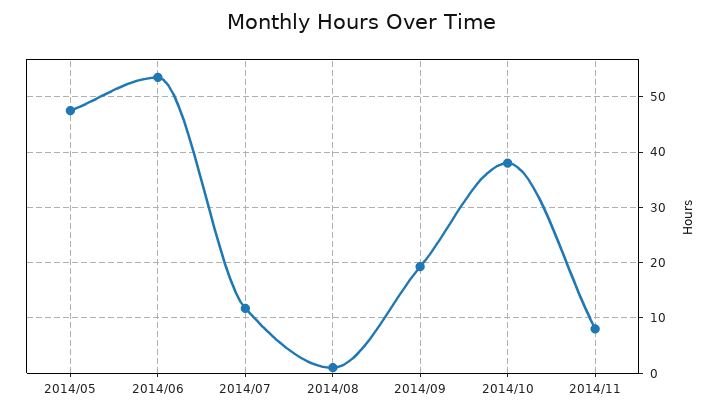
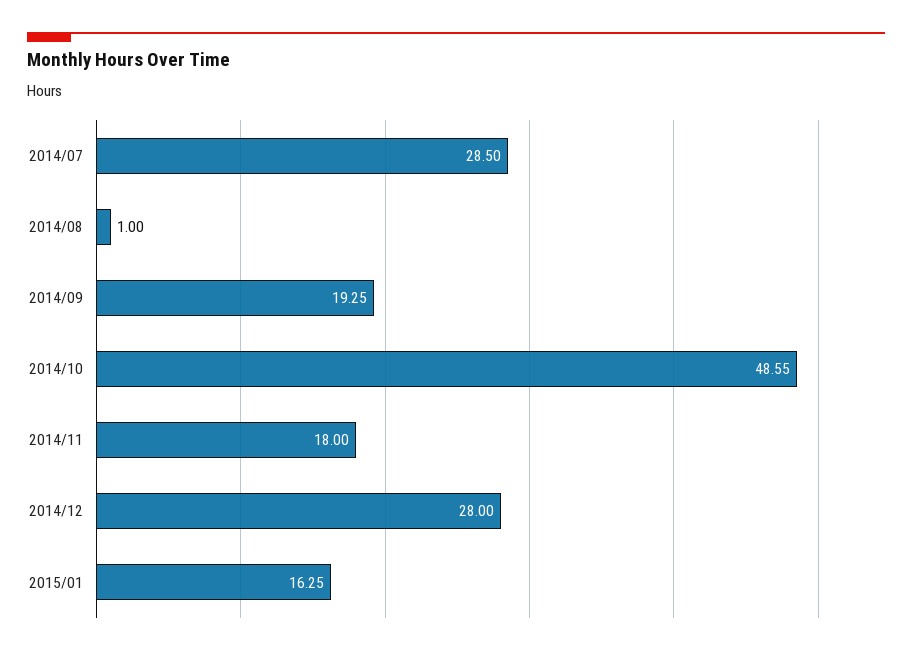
2014/05: 48 -> none
2014/06: 54 -> none
2014/07: 12 -> 28.5
2014/10: 38 -> 48.55
2014/11: 8 -> 18
2014/12: none -> 28
2015/01: none -> 16.25

